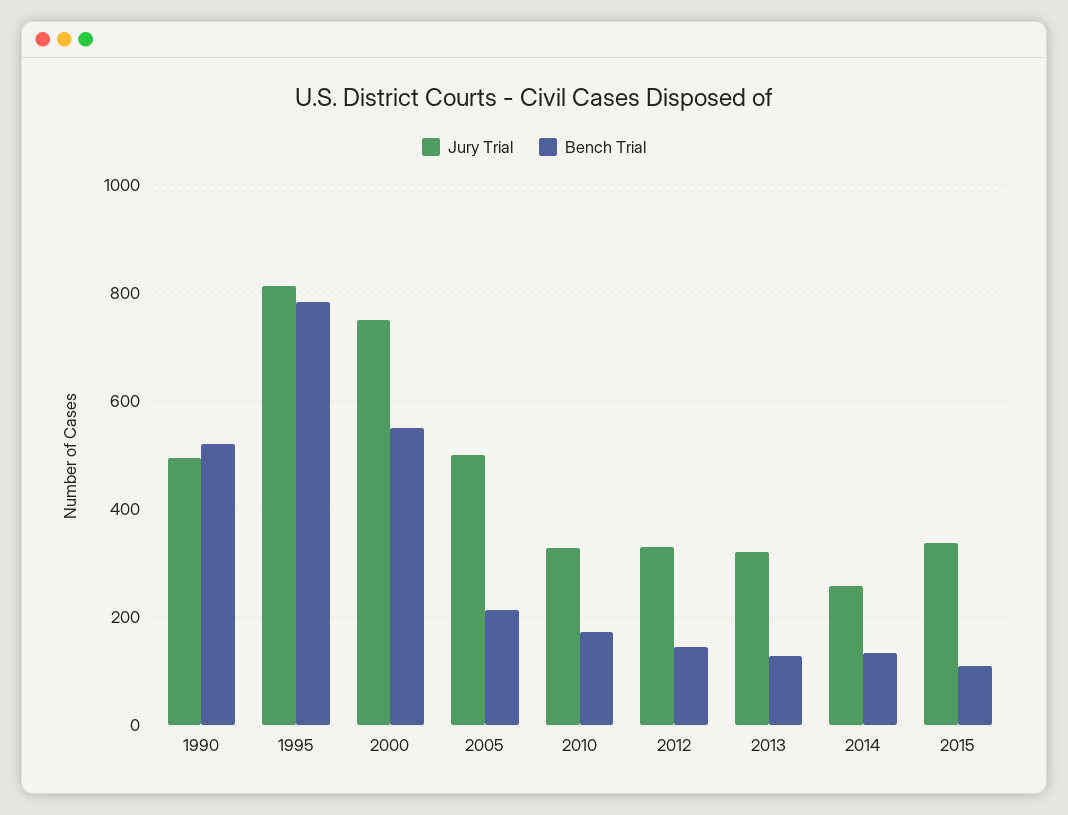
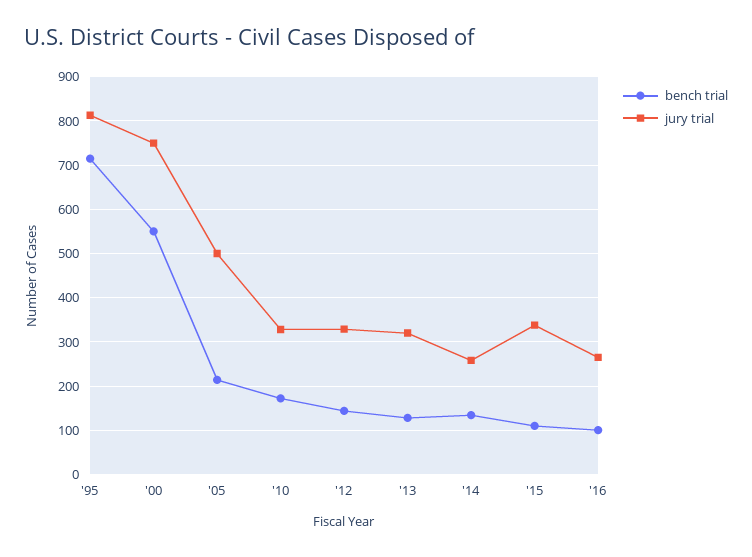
Jury Trial, 1990: 500 -> none
Bench Trial, 1990: 520 -> none
Bench Trial, 1995: 780 -> 720
Bench Trial, '16: none -> 100
Jury Trial, '16: none -> 260

